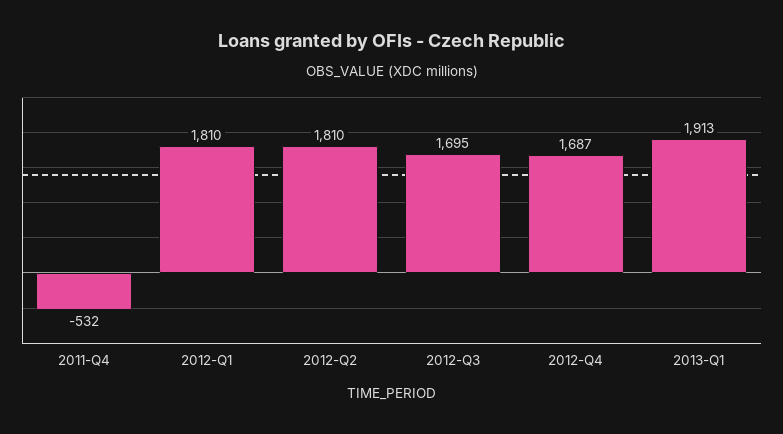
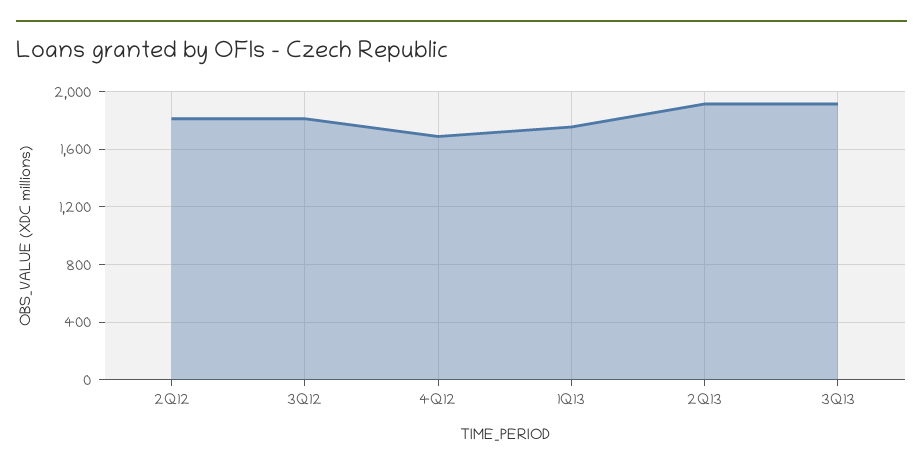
2011-Q4: -532 -> none
2012-Q1: 1810 -> none
2012-Q3: 1695 -> 1800
2013-Q1: 1913 -> 1750
2Q13: none -> 1900
3Q13: none -> 1900

